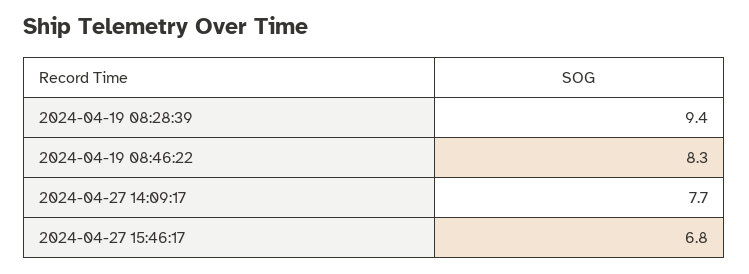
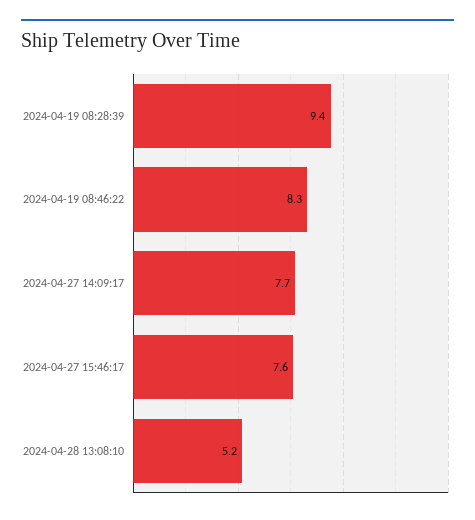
2024-04-27 15:46:17: 6.8 -> 7.6
2024-04-28 13:08:10: none -> 5.2

